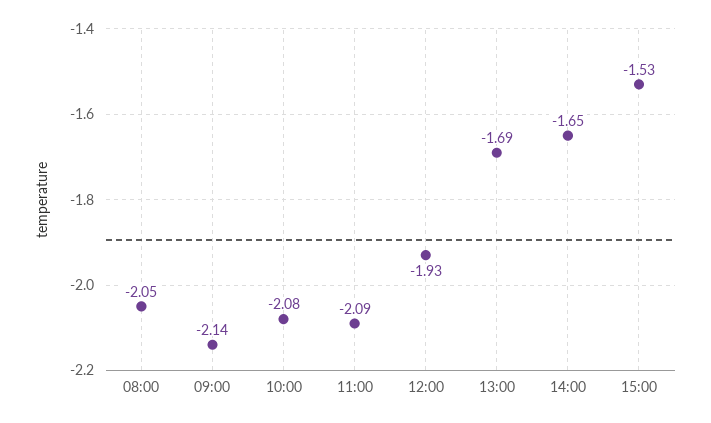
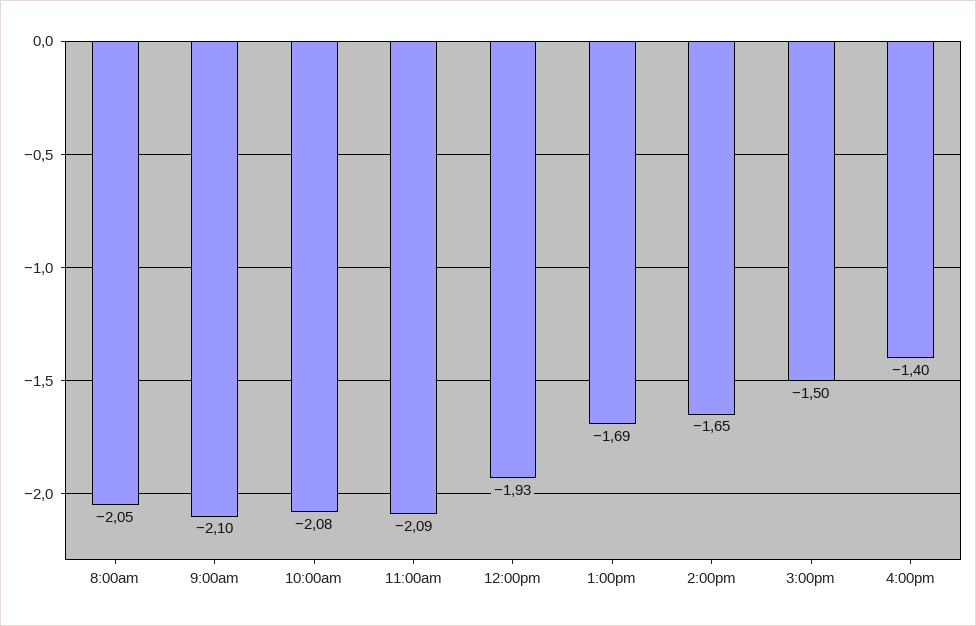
09:00: -2.14 -> -2.1
15:00: -1.53 -> -1.5
4:00pm: none -> -1.4

